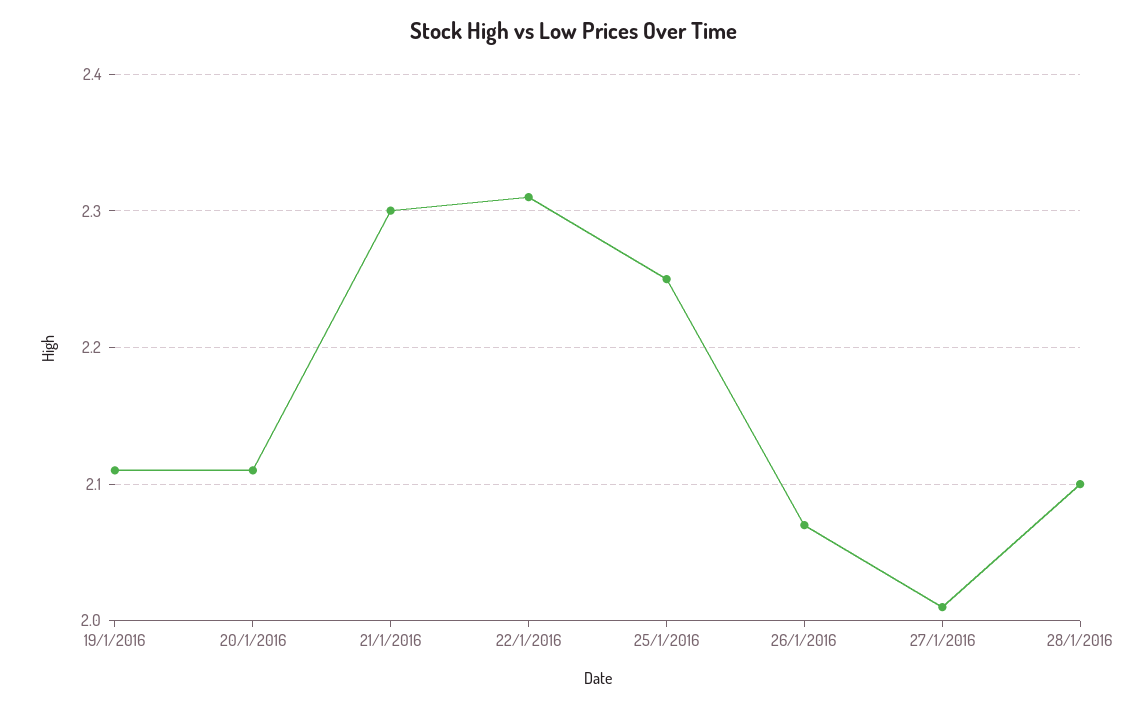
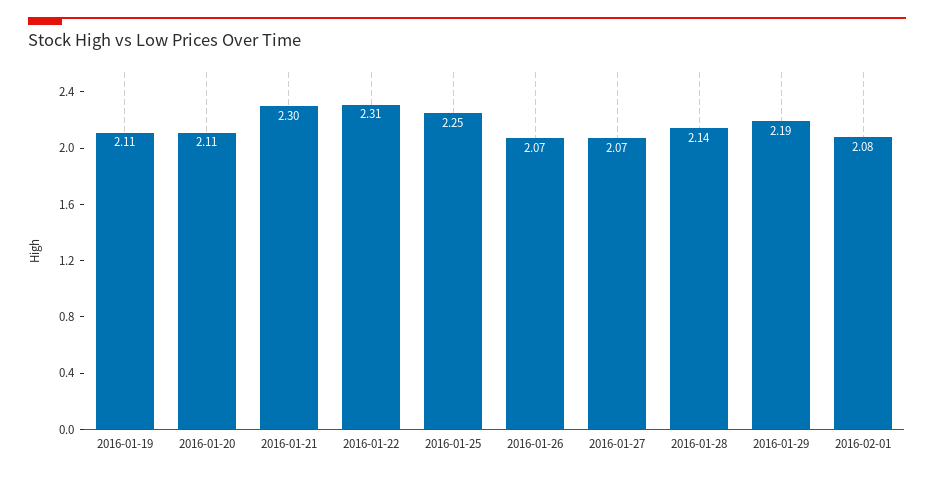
27/1/2016: 2.01 -> 2.07
28/1/2016: 2.1 -> 2.14
2016-01-29: none -> 2.19
2016-02-01: none -> 2.08

